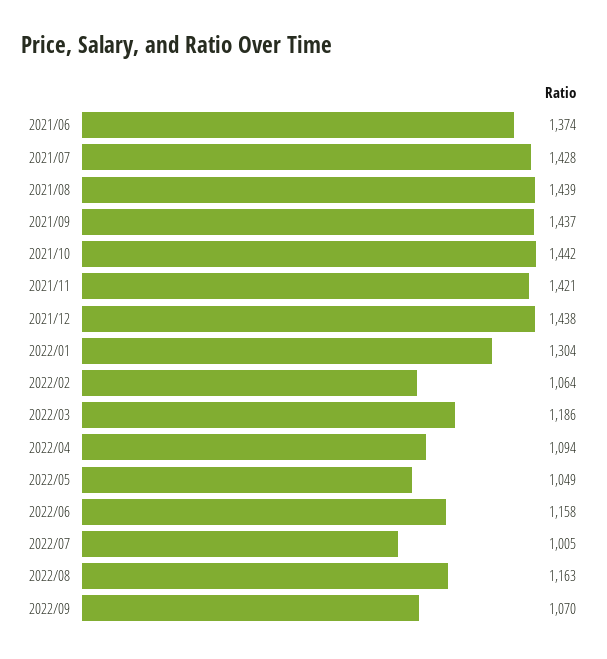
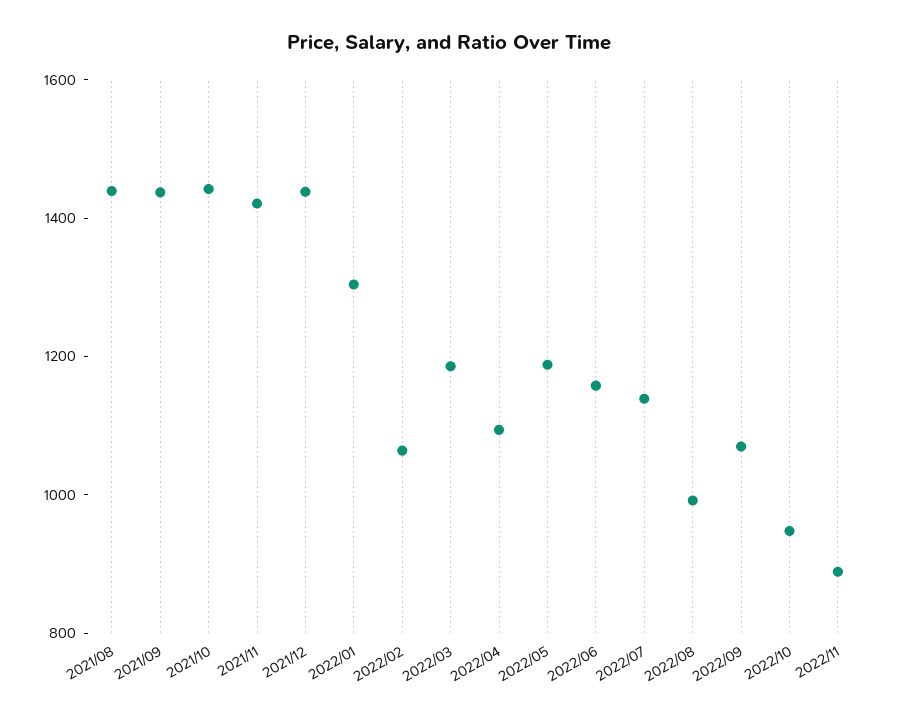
2021/06: 1374 -> none
2021/07: 1428 -> none
2022/05: 1049 -> 1200
2022/07: 1005 -> 1150
2022/08: 1163 -> 1000
2022/10: none -> 950
2022/11: none -> 900

